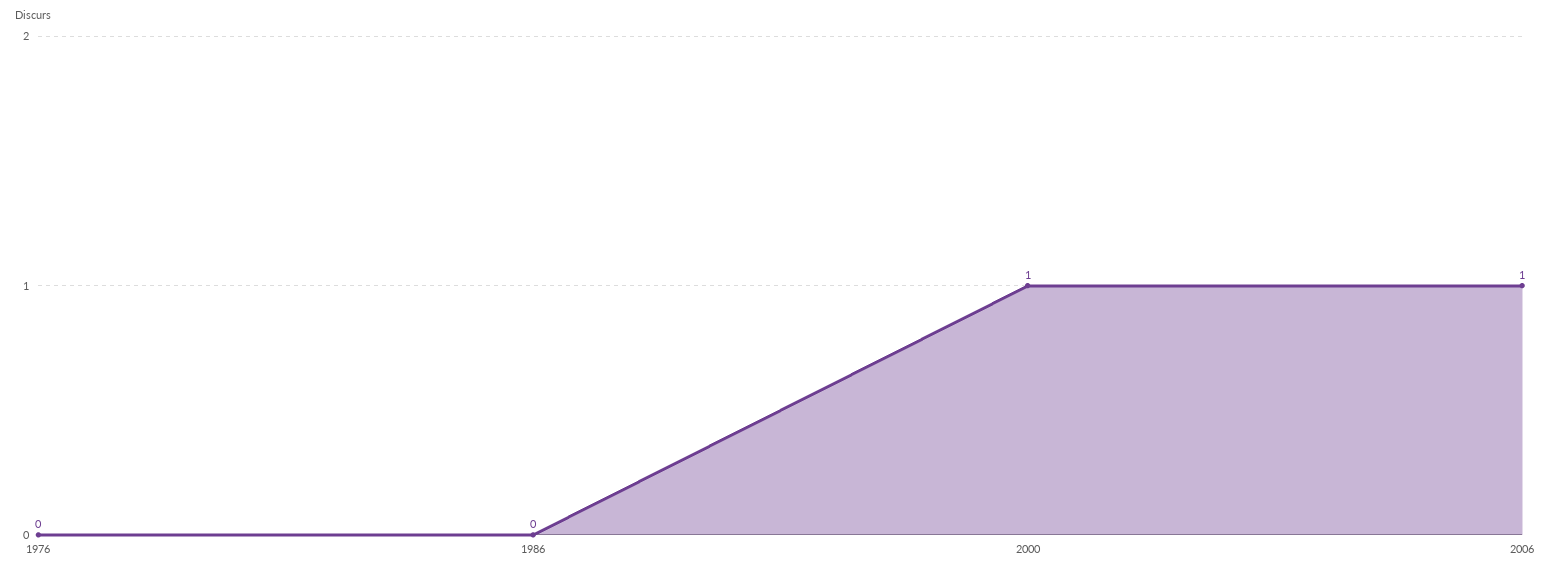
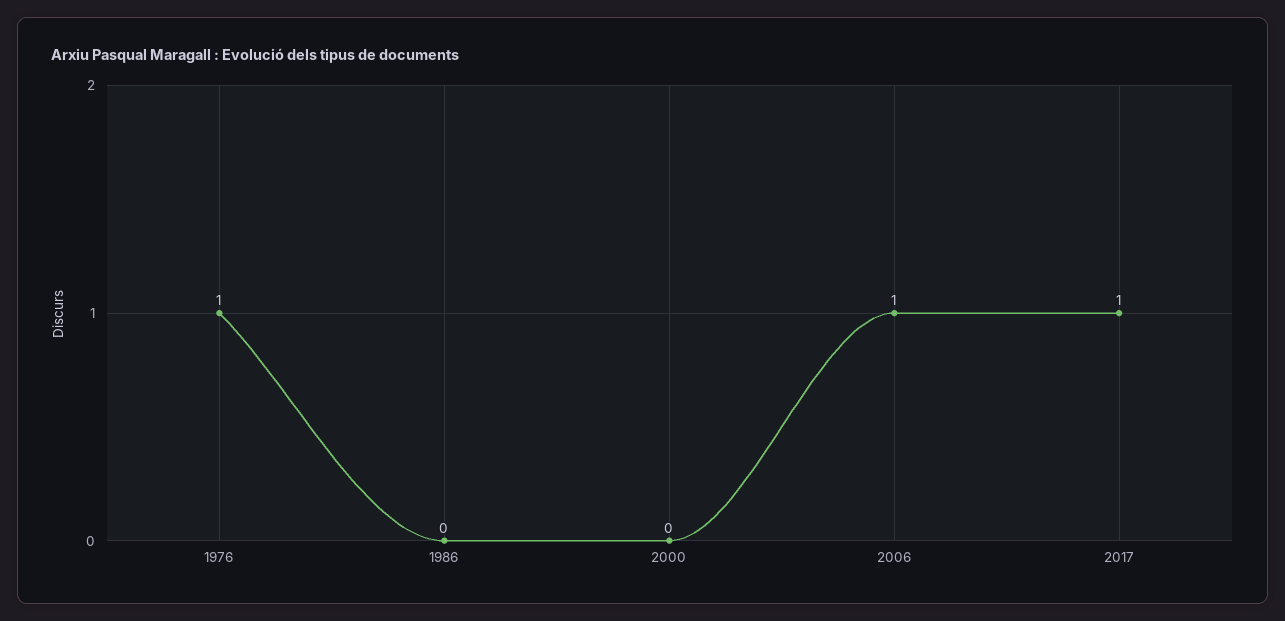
1976: 0 -> 1
2000: 1 -> 0
2017: none -> 1

